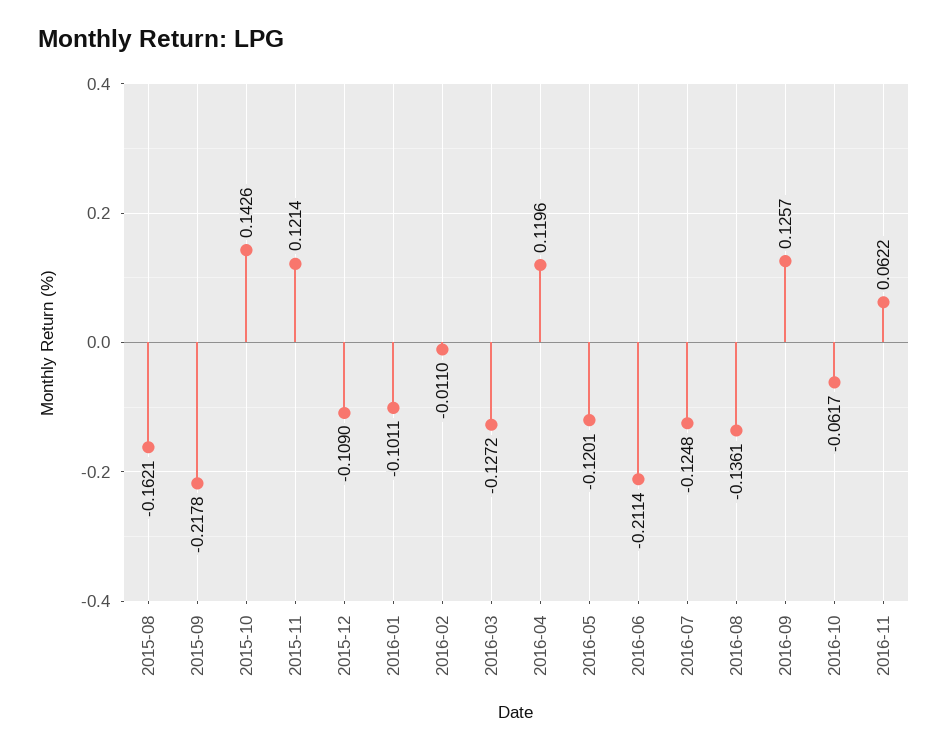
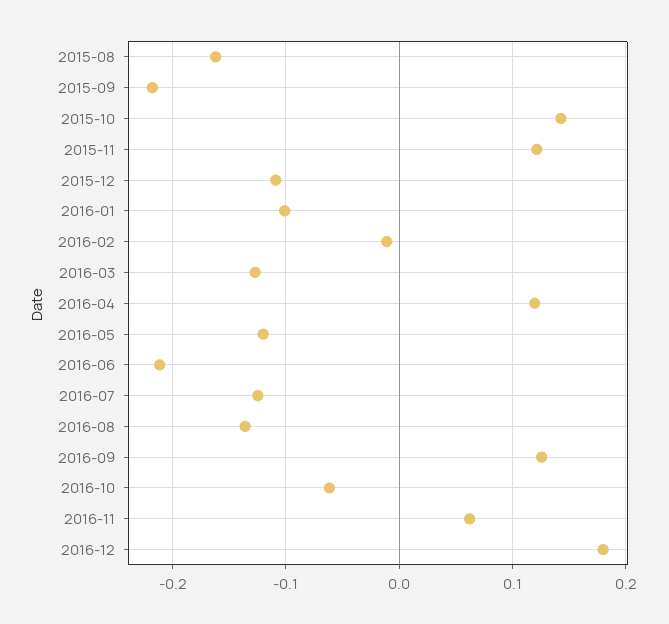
2016-12: none -> 0.18

